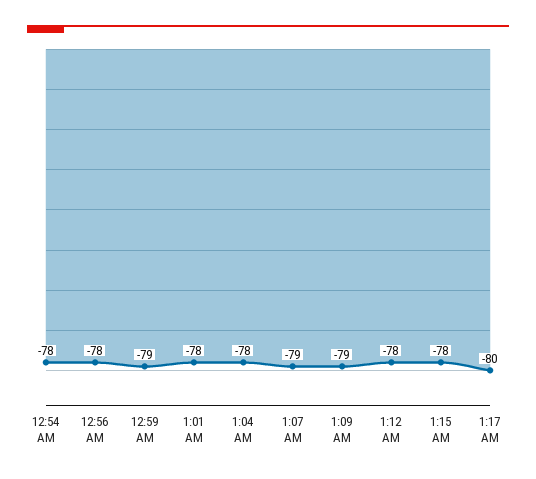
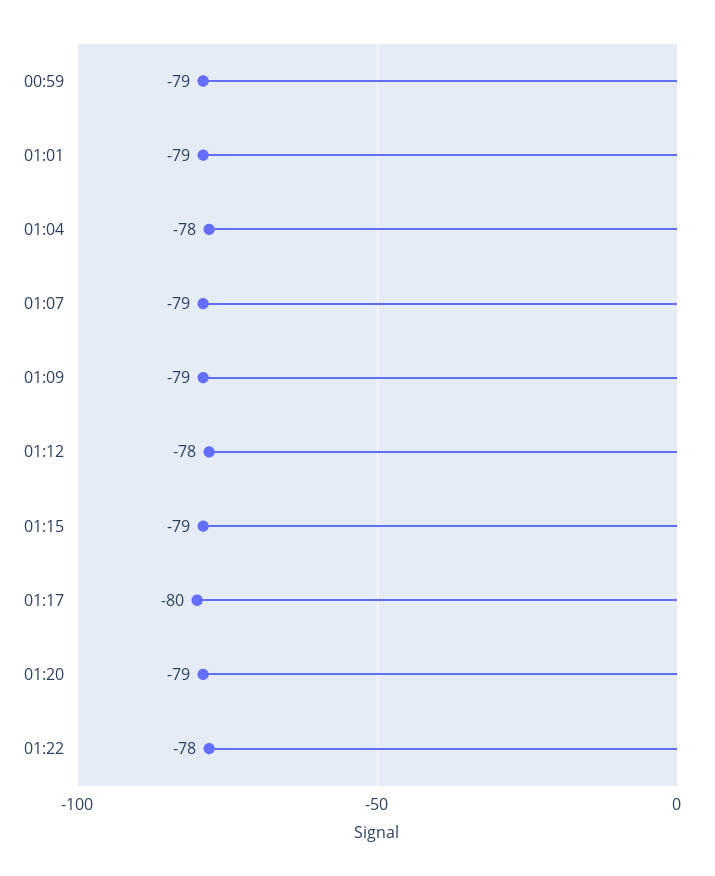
12:54 AM: -78 -> none
12:56 AM: -78 -> none
1:01 AM: -78 -> -79
1:15 AM: -78 -> -79
01:20: none -> -79
01:22: none -> -78

